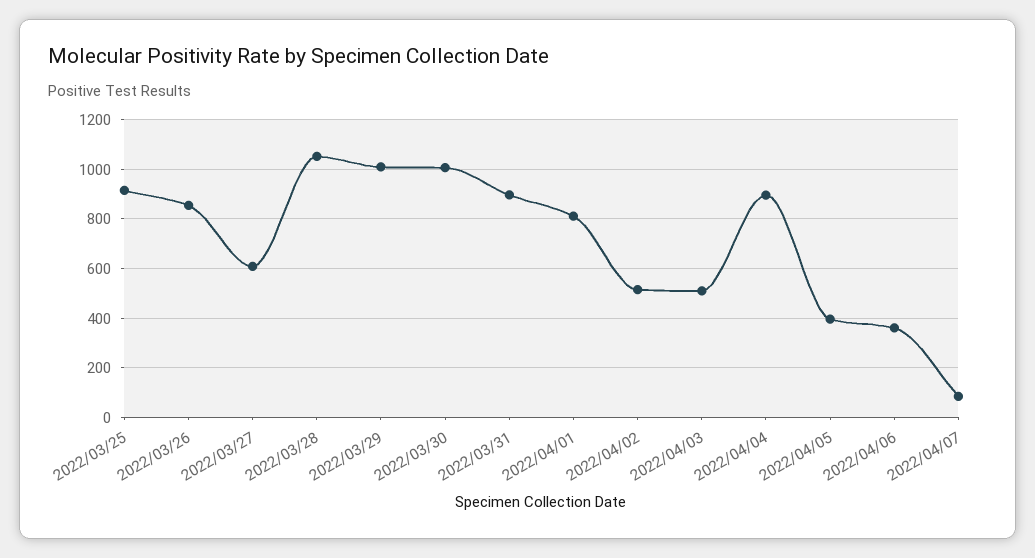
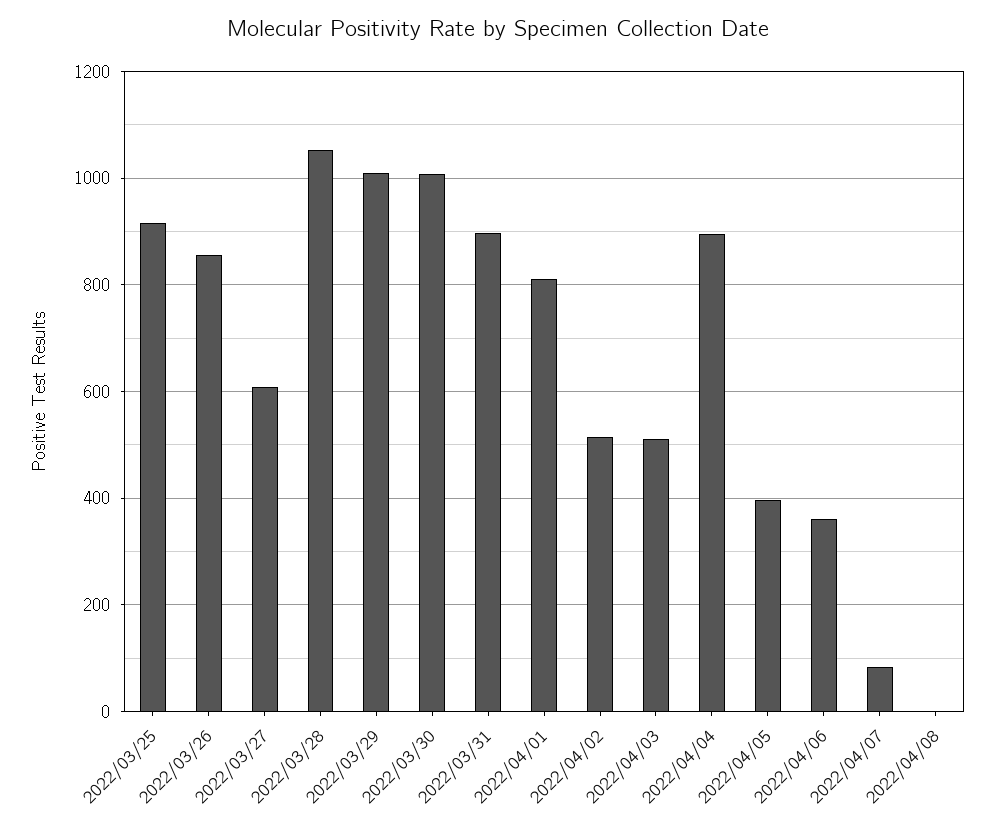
2022/04/08: none -> 0

